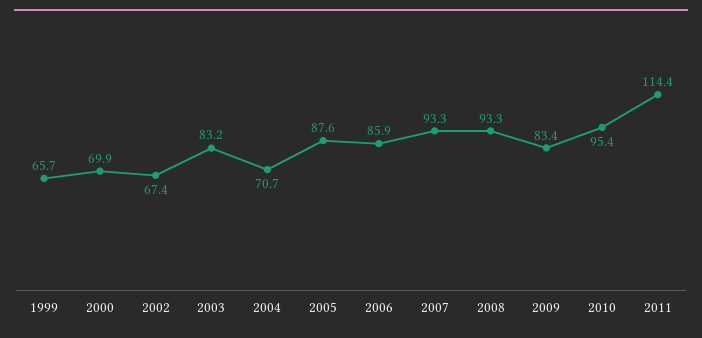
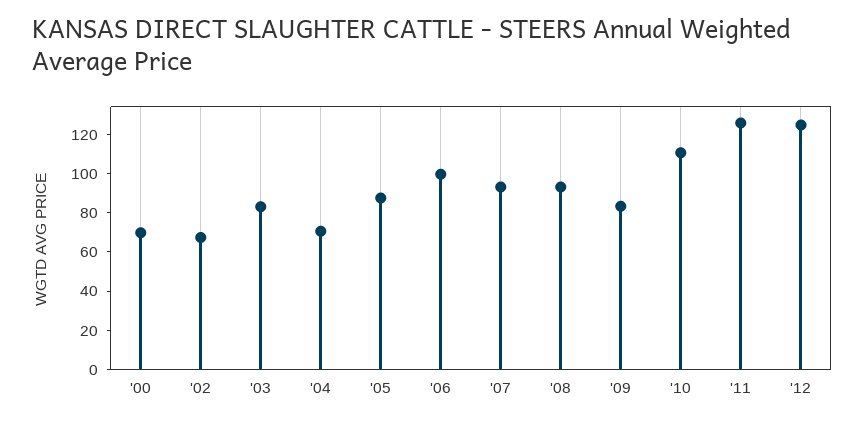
1999: 65.7 -> none
2006: 85.9 -> 100
2010: 95.4 -> 110
2011: 114.4 -> 125
'12: none -> 125

